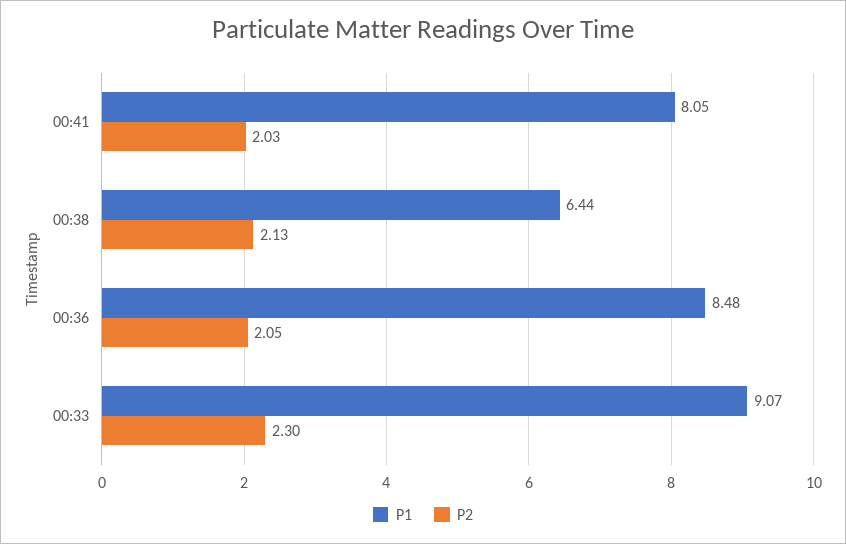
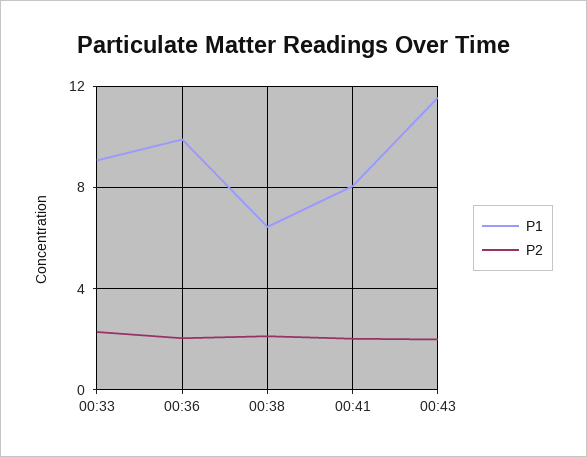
P1, 00:36: 8.48 -> 10
P1, 00:43: none -> 11.5
P2, 00:43: none -> 2

